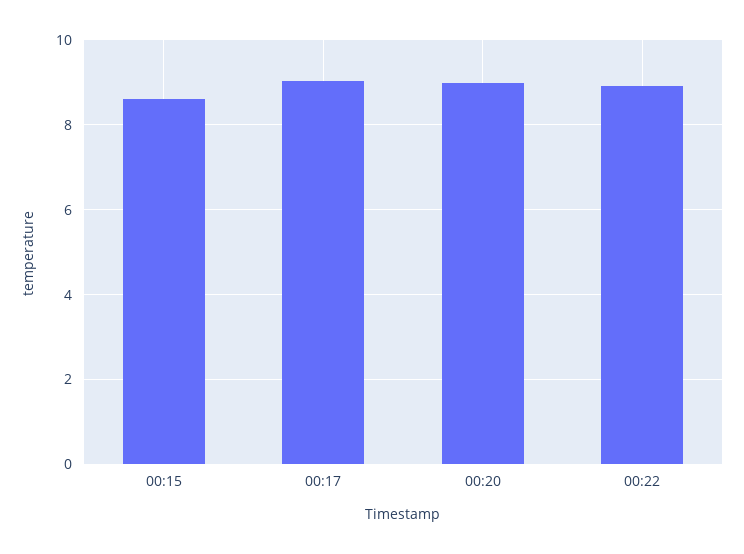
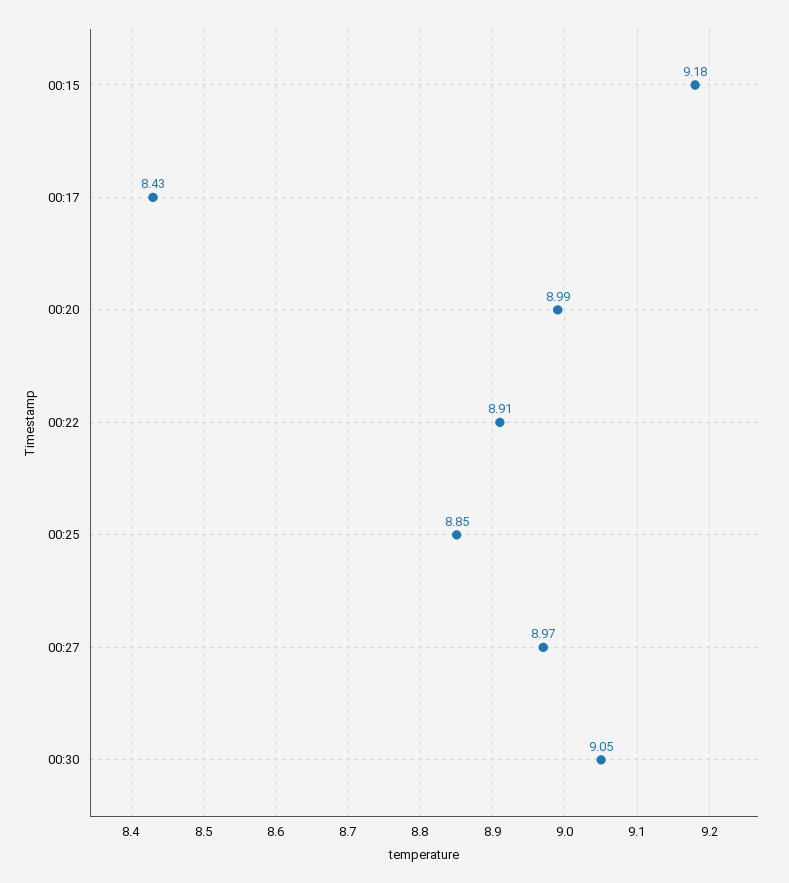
00:15: 8.6 -> 9.18
00:17: 9 -> 8.43
00:25: none -> 8.85
00:27: none -> 8.97
00:30: none -> 9.05

